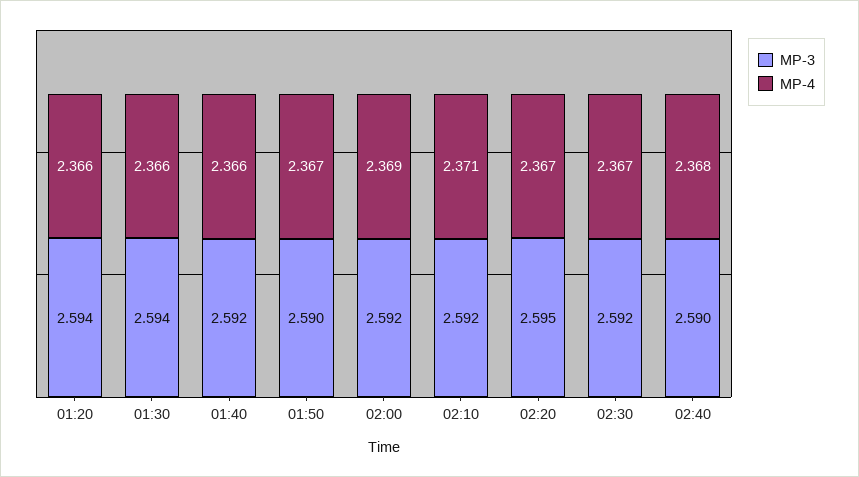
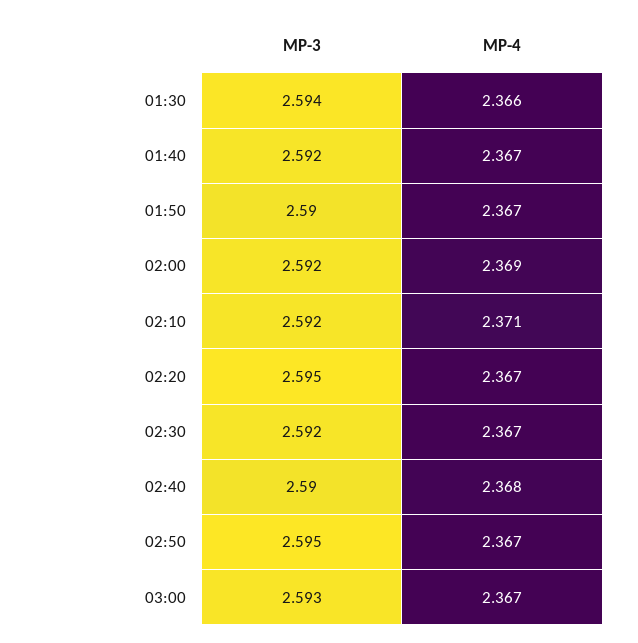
MP-3, 01:20: 2.594 -> none
MP-4, 01:20: 2.366 -> none
MP-4, 01:40: 2.366 -> 2.367
MP-3, 02:50: none -> 2.595
MP-4, 02:50: none -> 2.367
MP-3, 03:00: none -> 2.593
MP-4, 03:00: none -> 2.367

